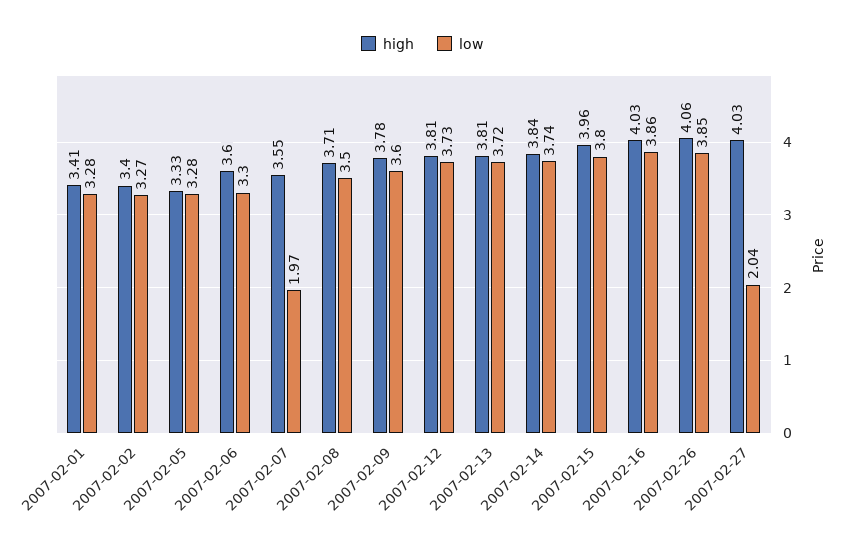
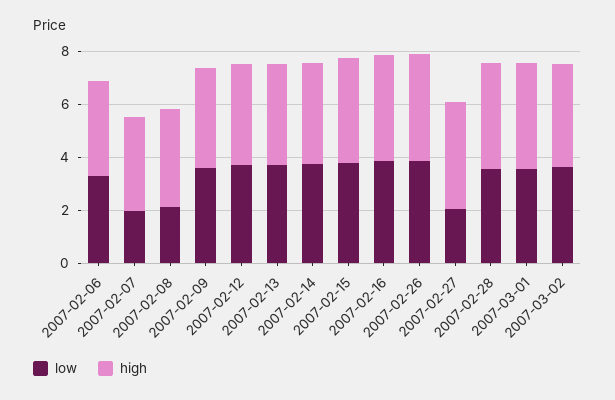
high, 2007-02-01: 3.41 -> none
low, 2007-02-01: 3.28 -> none
high, 2007-02-02: 3.4 -> none
low, 2007-02-02: 3.27 -> none
high, 2007-02-05: 3.33 -> none
low, 2007-02-05: 3.28 -> none
low, 2007-02-08: 3.5 -> 2
low, 2007-02-28: none -> 3.5
high, 2007-02-28: none -> 4
low, 2007-03-01: none -> 3.5
high, 2007-03-01: none -> 4
low, 2007-03-02: none -> 3.5
high, 2007-03-02: none -> 4

